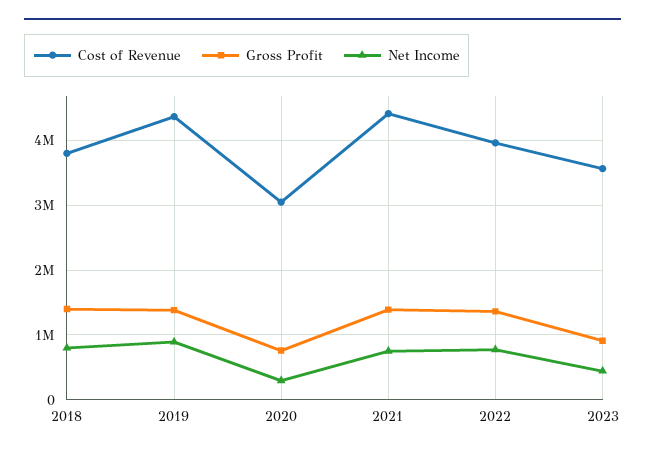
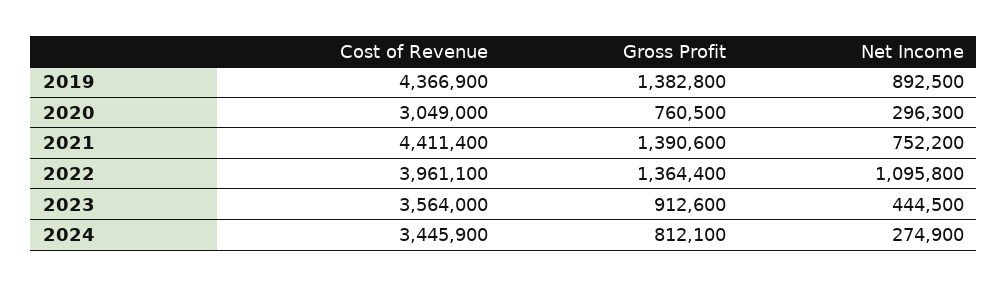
Cost of Revenue, 2018: 3800000 -> none
Gross Profit, 2018: 1400000 -> none
Net Income, 2018: 800000 -> none
Net Income, 2022: 800000 -> 1095800
Cost of Revenue, 2024: none -> 3445900
Gross Profit, 2024: none -> 812100
Net Income, 2024: none -> 274900

